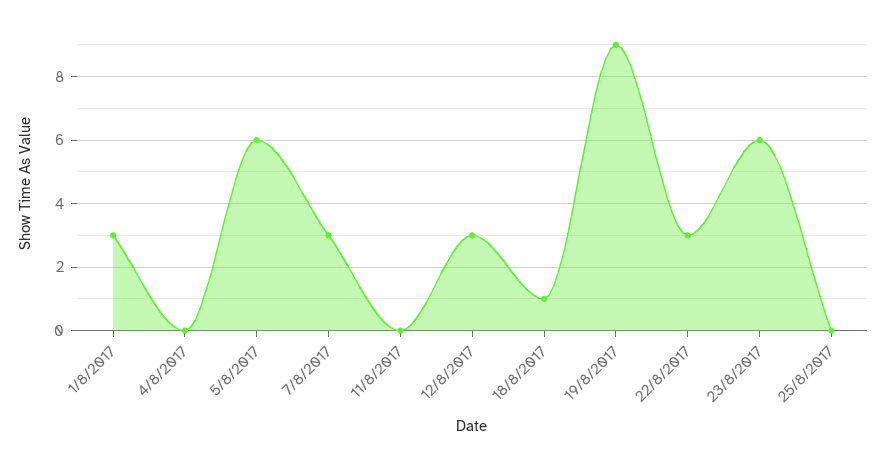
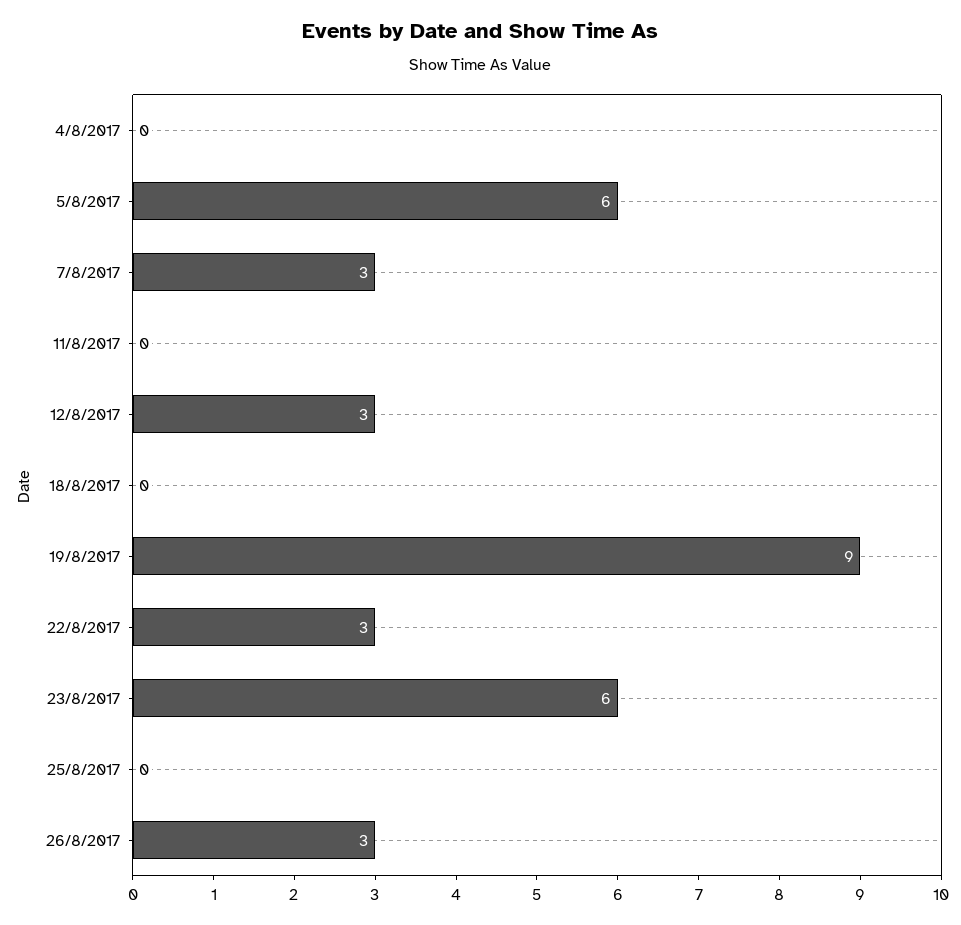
1/8/2017: 3 -> none
18/8/2017: 1 -> 0
26/8/2017: none -> 3

